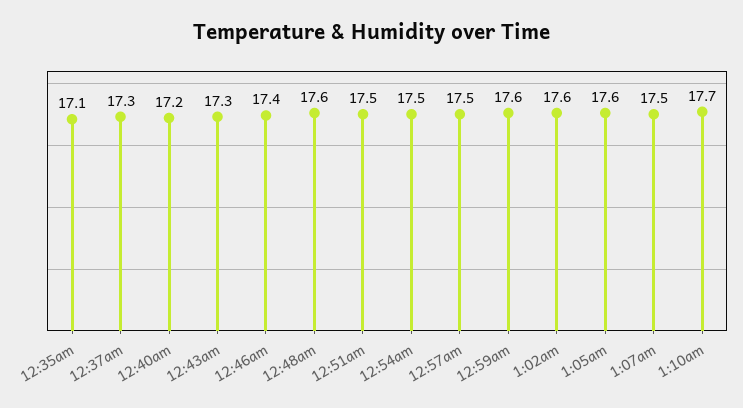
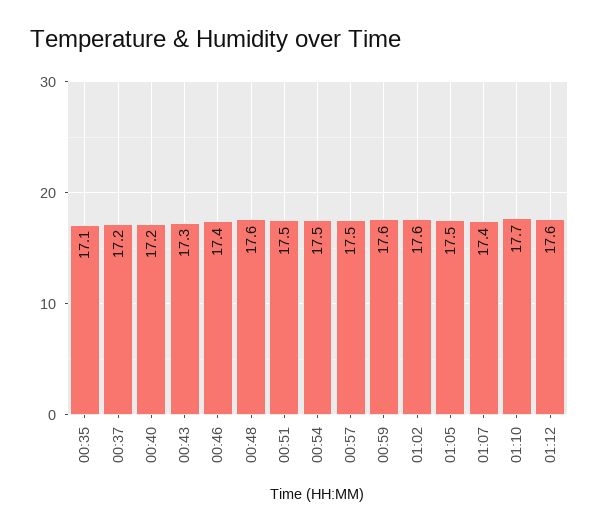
12:37am: 17.3 -> 17.2
1:05am: 17.6 -> 17.5
1:07am: 17.5 -> 17.4
01:12: none -> 17.6

